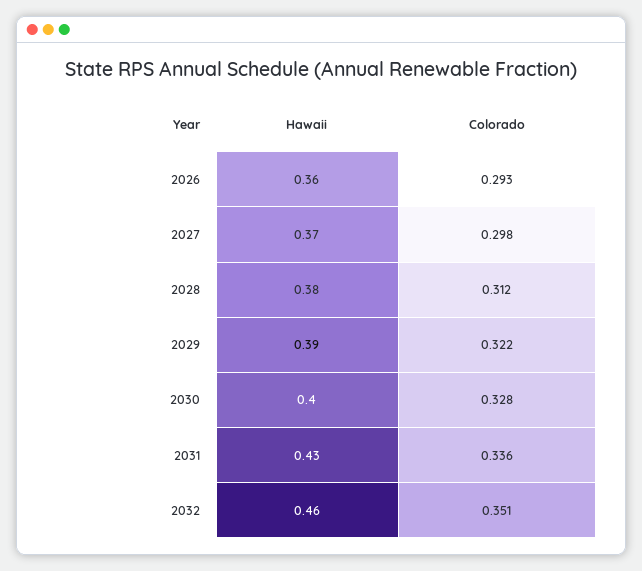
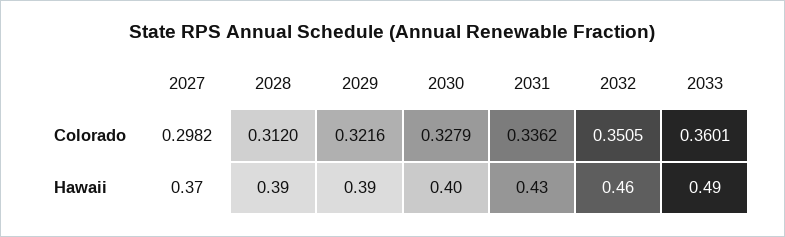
Hawaii, 2026: 0.36 -> none
Colorado, 2026: 0.293 -> none
Hawaii, 2028: 0.38 -> 0.39
Colorado, 2033: none -> 0.3601
Hawaii, 2033: none -> 0.49

